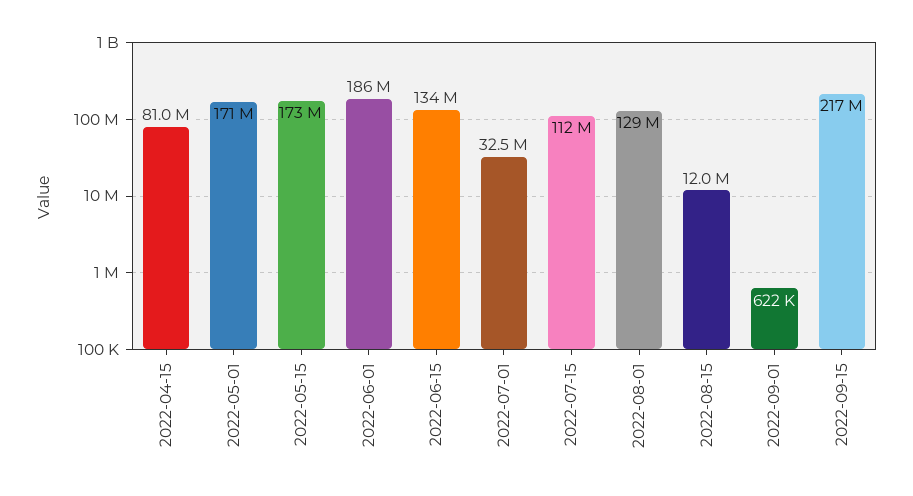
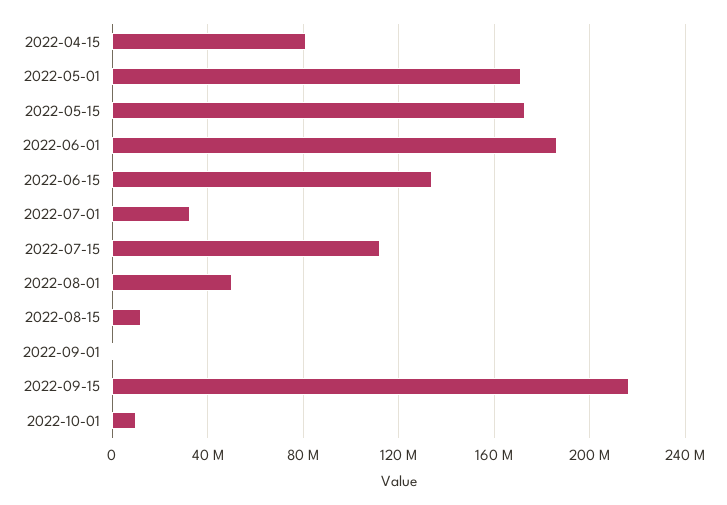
2022-08-01: 129000000 -> 50000000
2022-10-01: none -> 10000000

